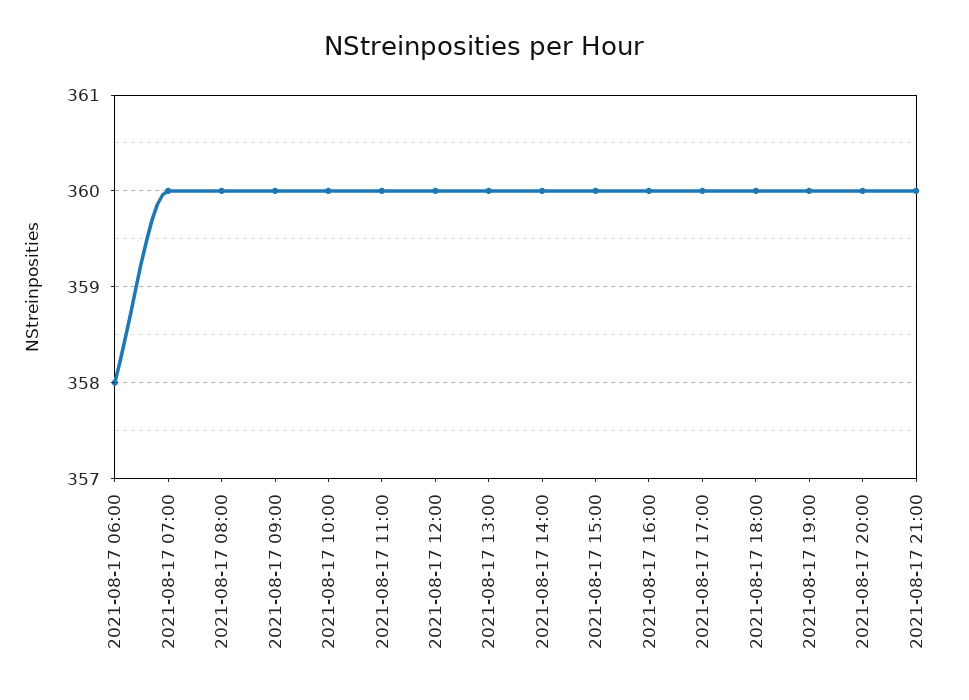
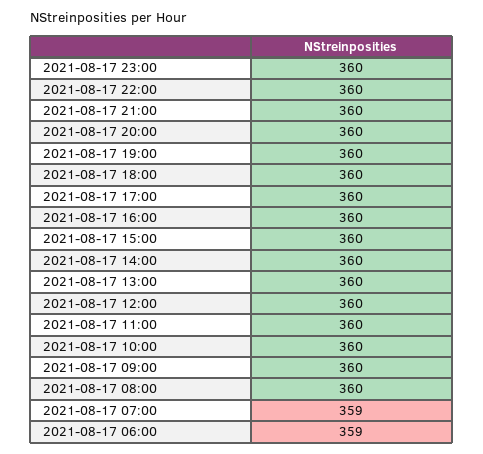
2021-08-17 06:00: 358 -> 359
2021-08-17 07:00: 360 -> 359
2021-08-17 23:00: none -> 360
2021-08-17 22:00: none -> 360

